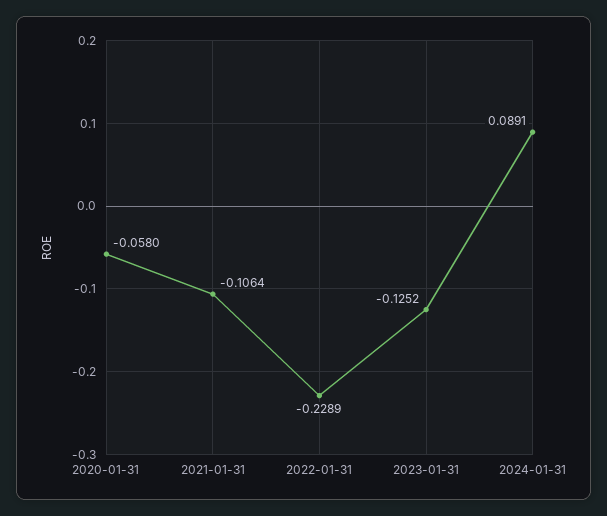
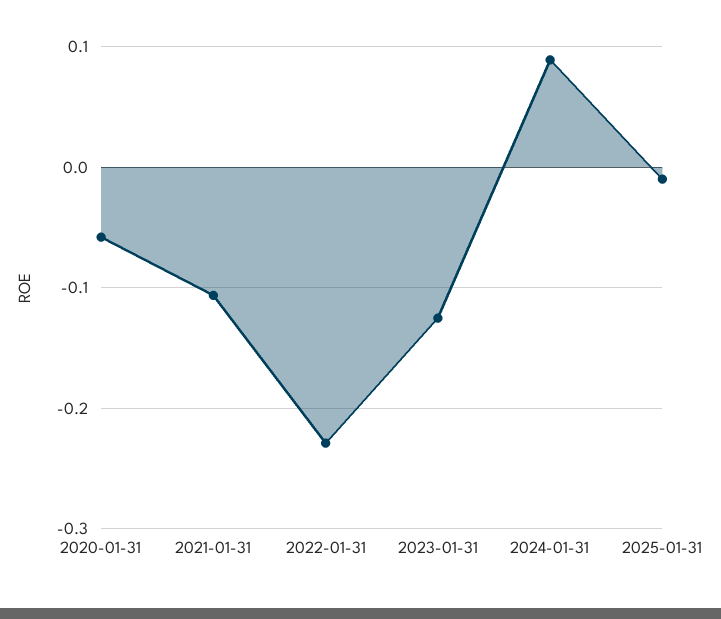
2025-01-31: none -> -0.01

